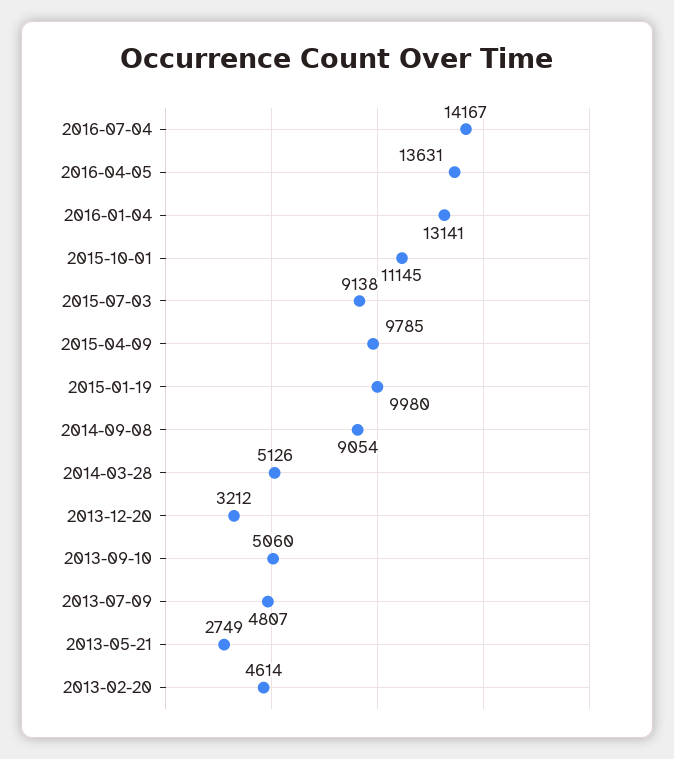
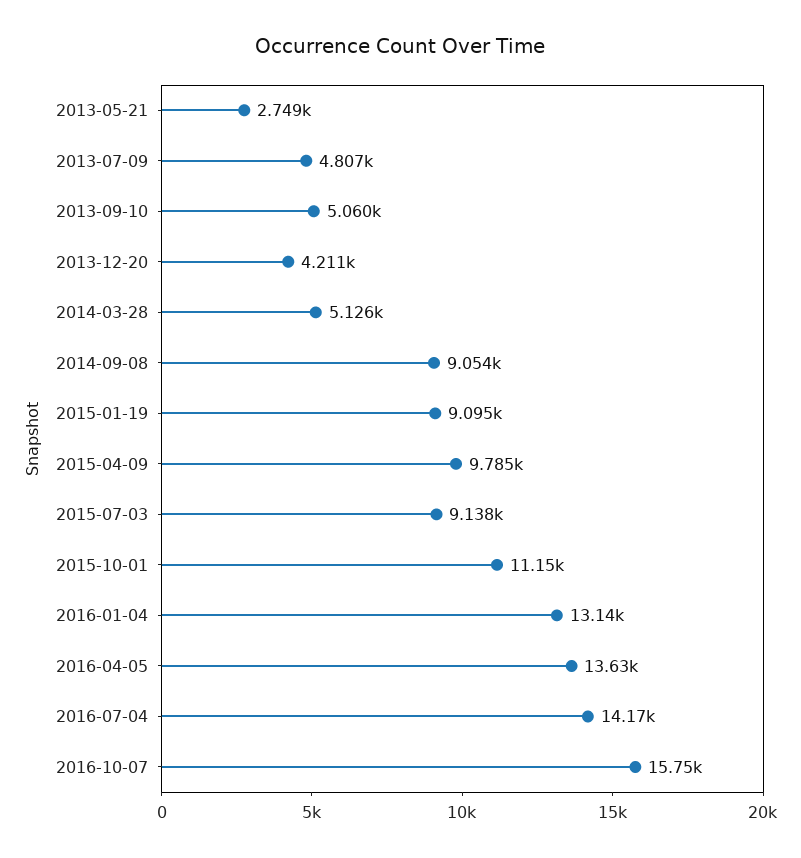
2015-01-19: 9980 -> 9095
2013-12-20: 3212 -> 4211
2013-02-20: 4614 -> none
2016-10-07: none -> 15750

